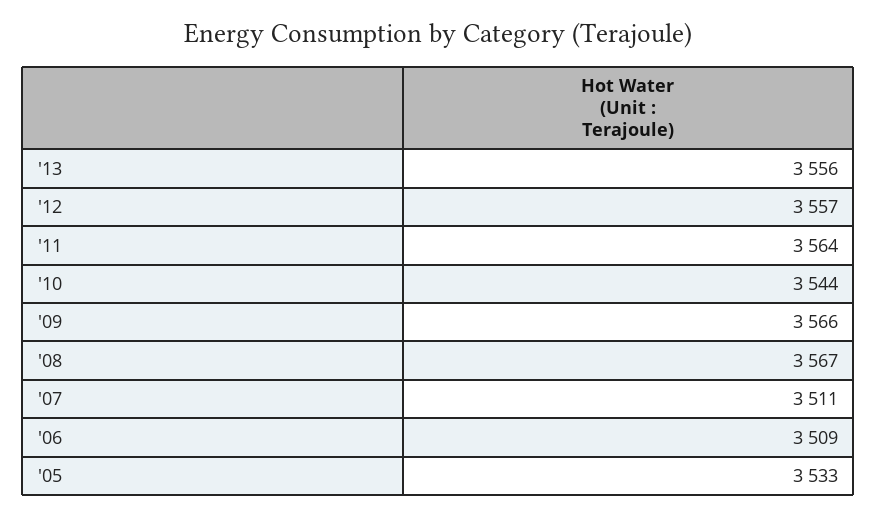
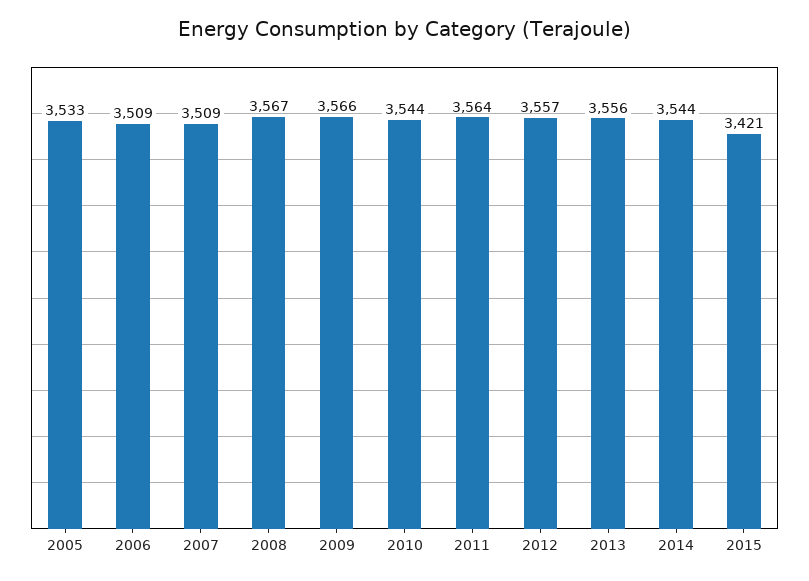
'07: 3511 -> 3509
2014: none -> 3544
2015: none -> 3421

